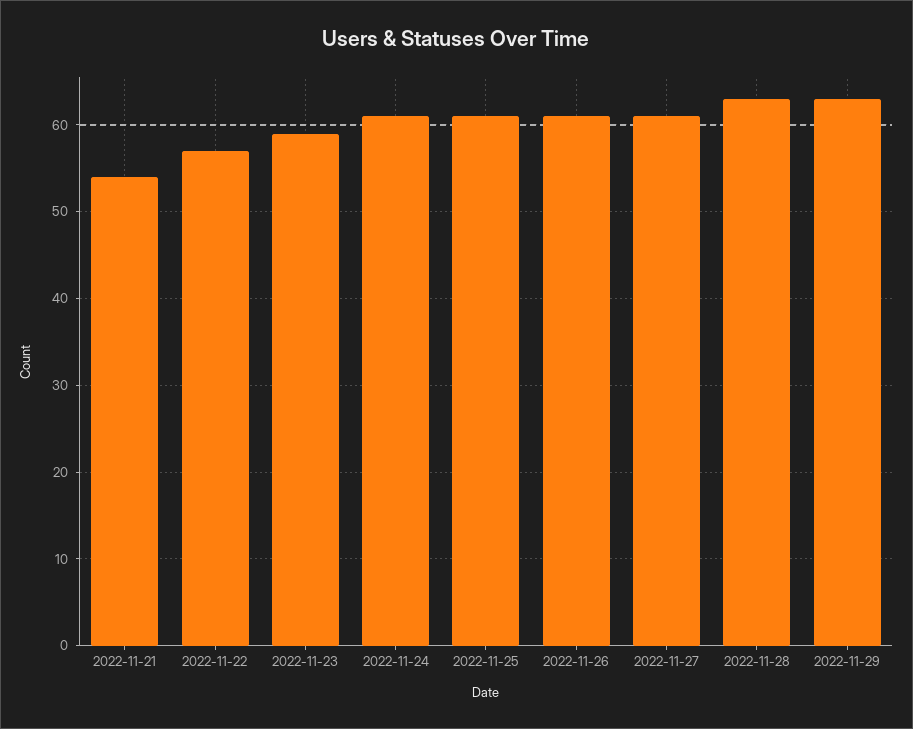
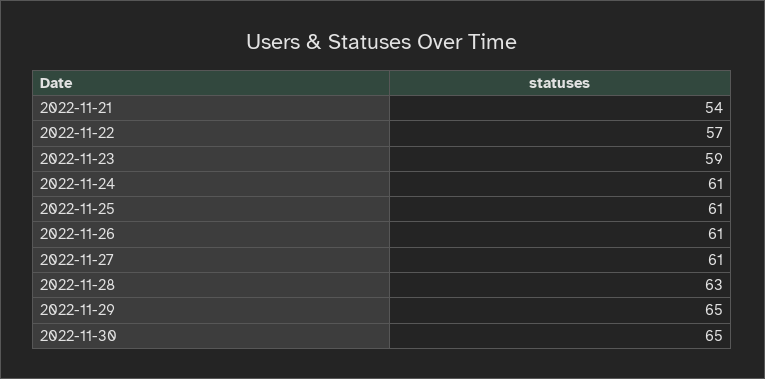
2022-11-29: 63 -> 65
2022-11-30: none -> 65

